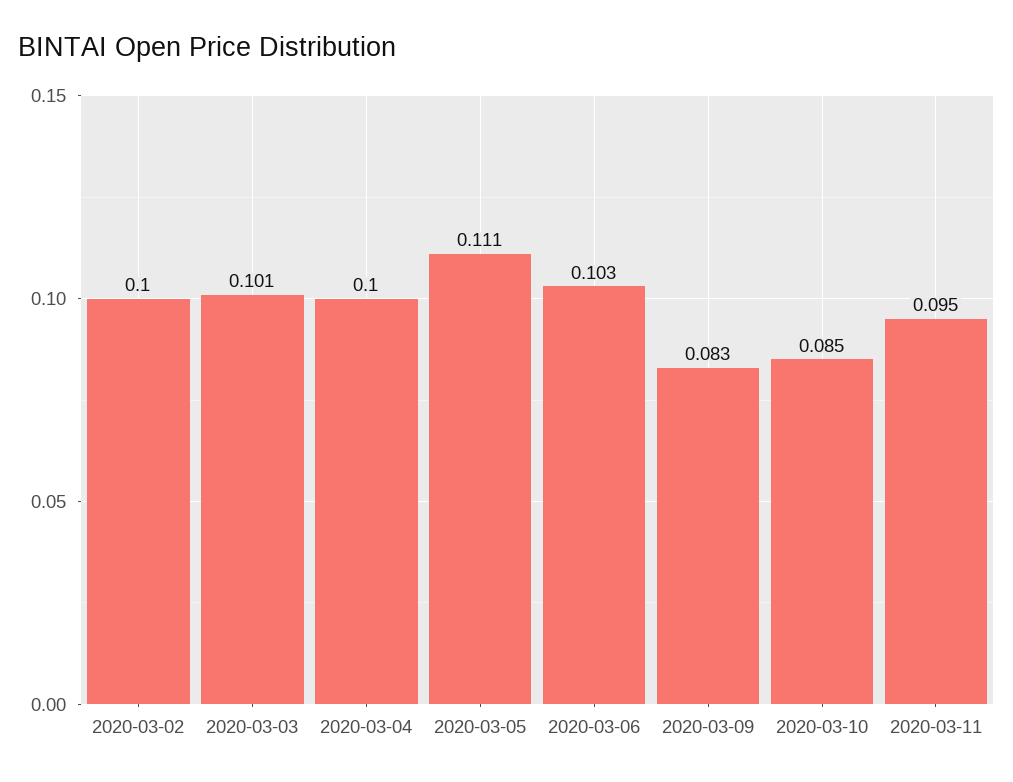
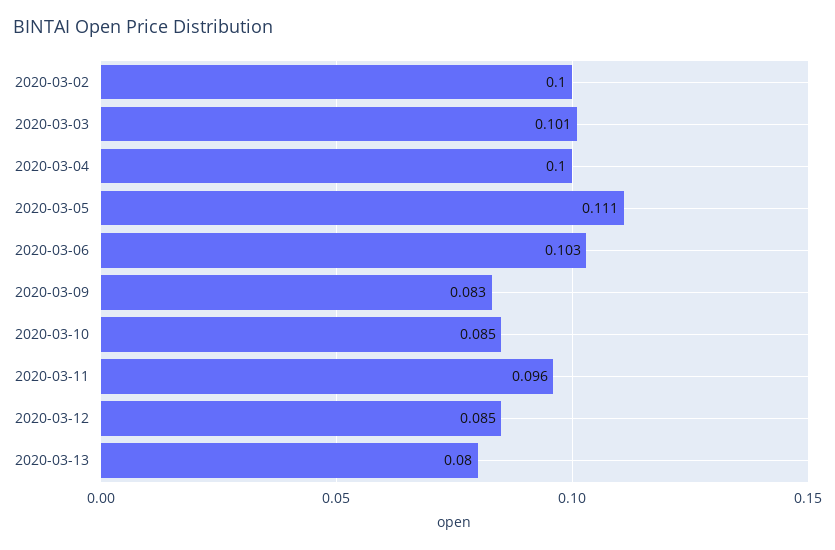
2020-03-11: 0.095 -> 0.096
2020-03-12: none -> 0.085
2020-03-13: none -> 0.08

